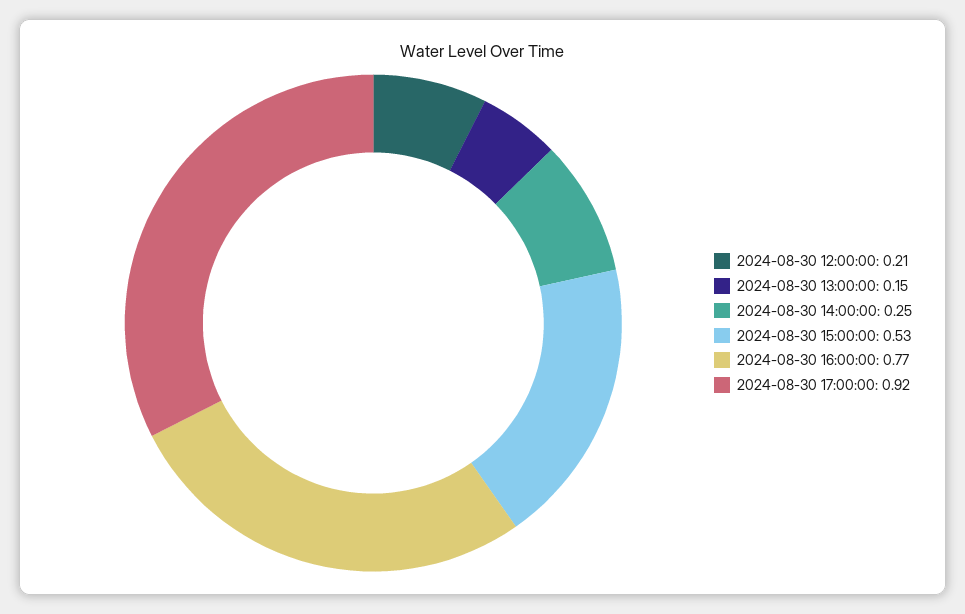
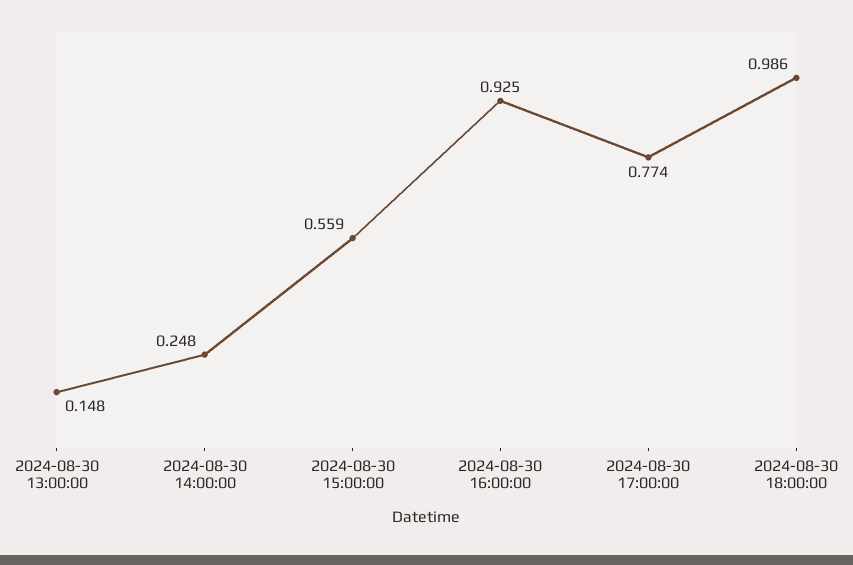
2024-08-30 12:00:00: 0.21 -> none
2024-08-30 15:00:00: 0.53 -> 0.559
2024-08-30 16:00:00: 0.77 -> 0.925
2024-08-30 17:00:00: 0.92 -> 0.774
2024-08-30 18:00:00: none -> 0.986

